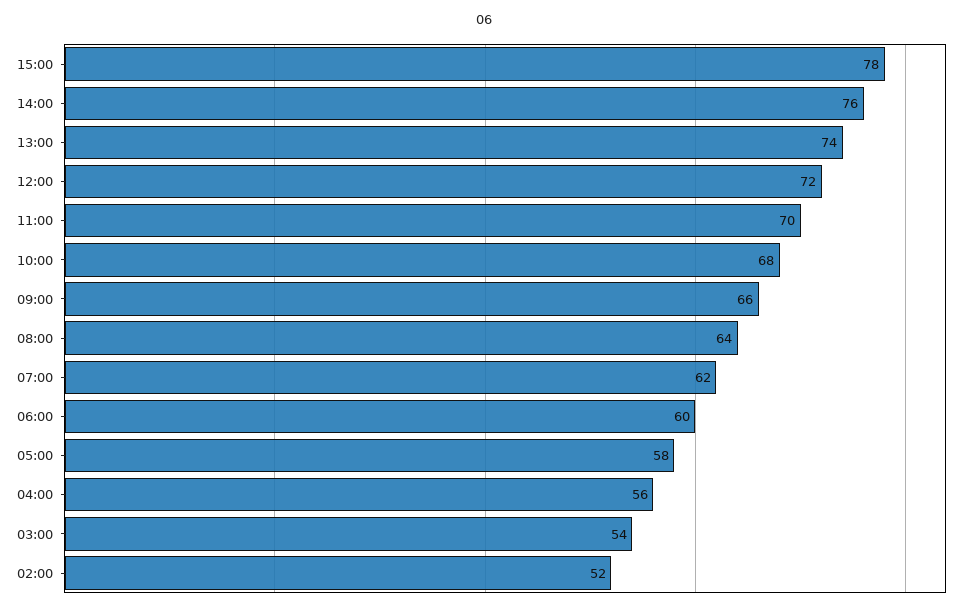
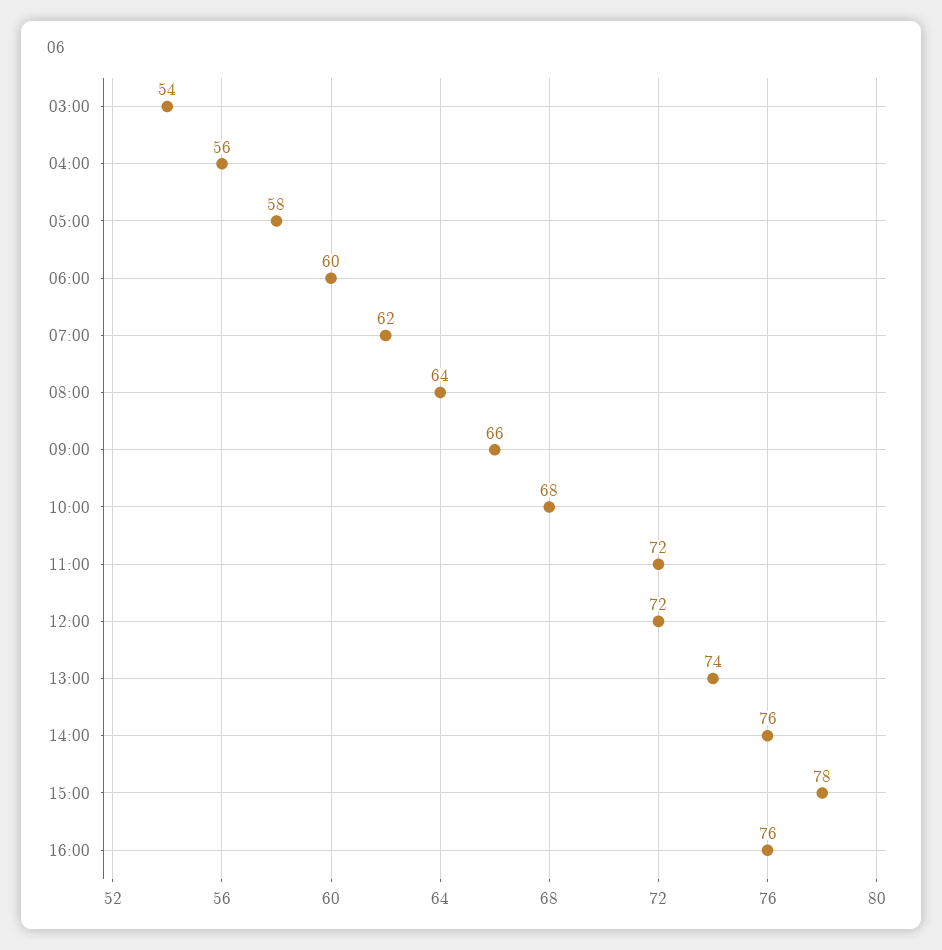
11:00: 70 -> 72
02:00: 52 -> none
16:00: none -> 76

